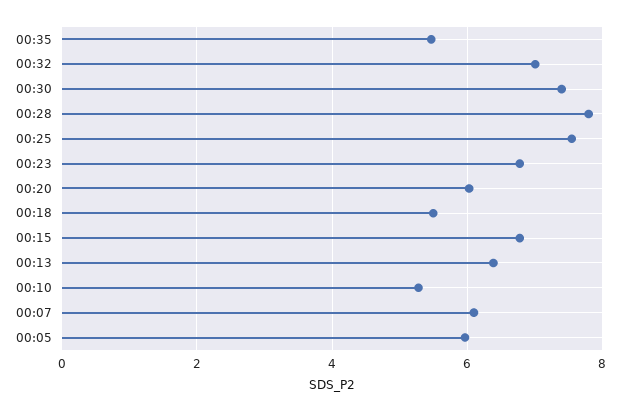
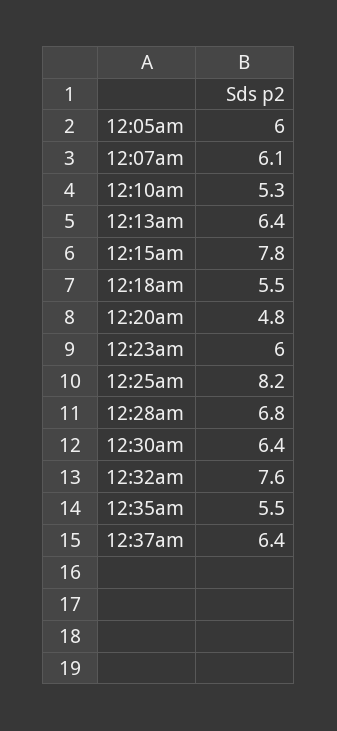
00:32: 7 -> 7.6
00:30: 7.4 -> 6.4
00:28: 7.8 -> 6.8
00:25: 7.6 -> 8.2
00:23: 6.8 -> 6
00:20: 6 -> 4.8
00:15: 6.8 -> 7.8
12:37am: none -> 6.4

